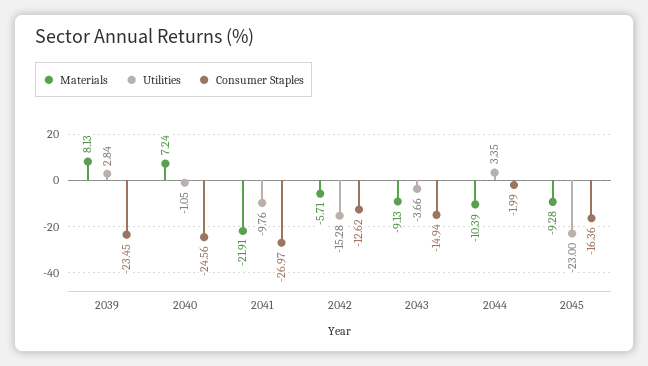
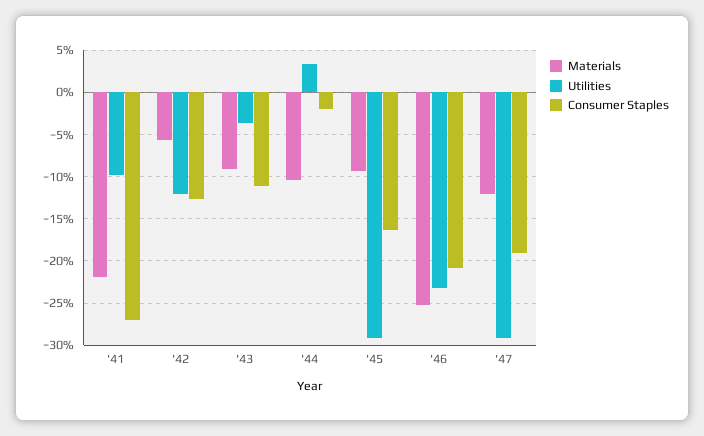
Materials, 2039: 8.13 -> none
Utilities, 2039: 2.84 -> none
Consumer Staples, 2039: -23.45 -> none
Materials, 2040: 7.24 -> none
Utilities, 2040: -1.05 -> none
Consumer Staples, 2040: -24.56 -> none
Utilities, 2042: -15.28 -> -12
Consumer Staples, 2043: -14.94 -> -11
Utilities, 2045: -23 -> -29
Materials, '46: none -> -25
Utilities, '46: none -> -23
Consumer Staples, '46: none -> -21
Materials, '47: none -> -12
Utilities, '47: none -> -29
Consumer Staples, '47: none -> -19

